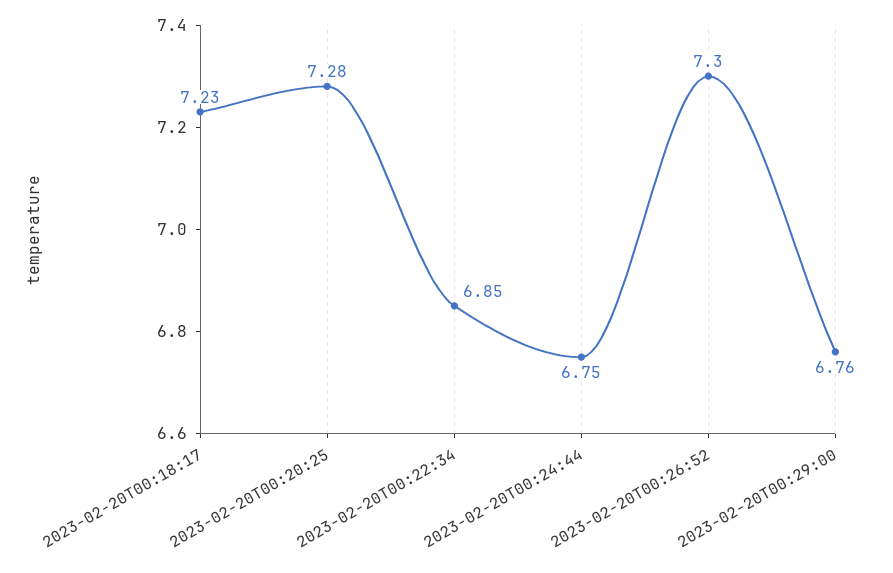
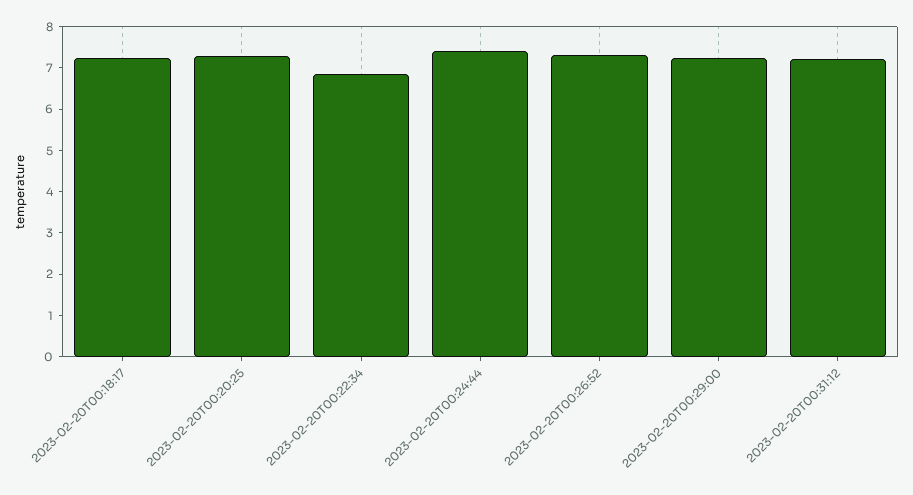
2023-02-20T00:24:44: 6.75 -> 7.4
2023-02-20T00:29:00: 6.76 -> 7.2
2023-02-20T00:31:12: none -> 7.2

